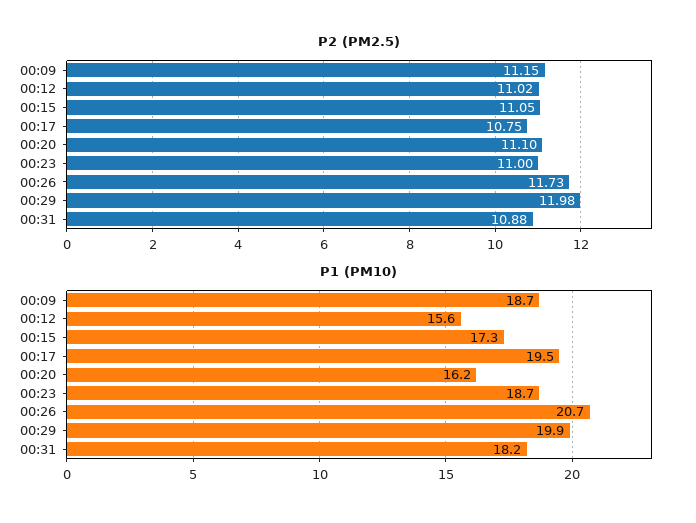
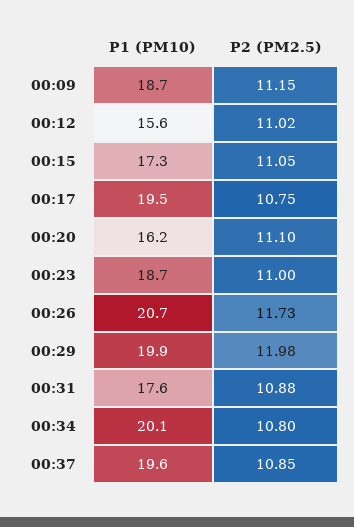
P1 (PM10), 00:31: 18.2 -> 17.6
P1 (PM10), 00:34: none -> 20.1
P2 (PM2.5), 00:34: none -> 10.8
P1 (PM10), 00:37: none -> 19.6
P2 (PM2.5), 00:37: none -> 10.85

